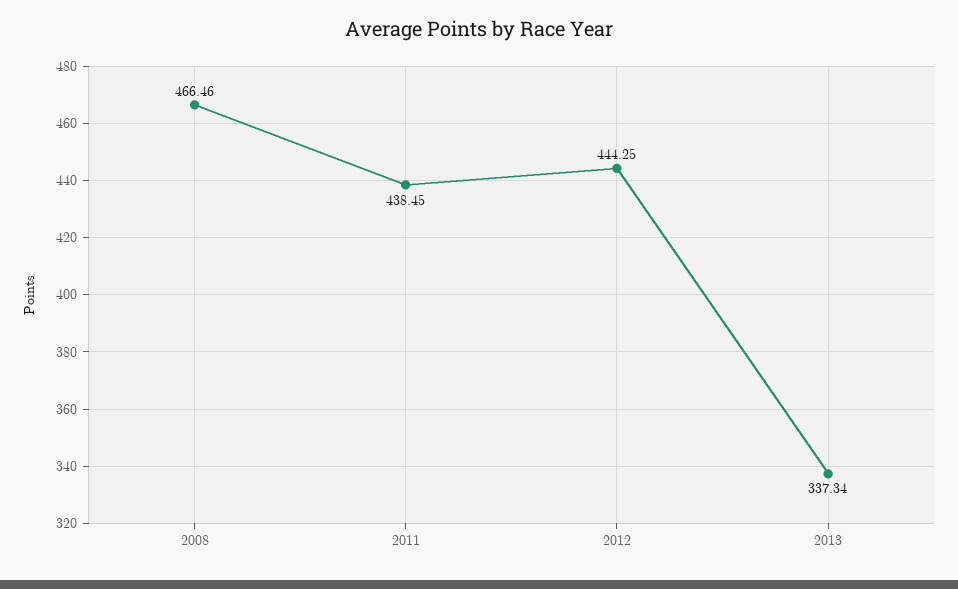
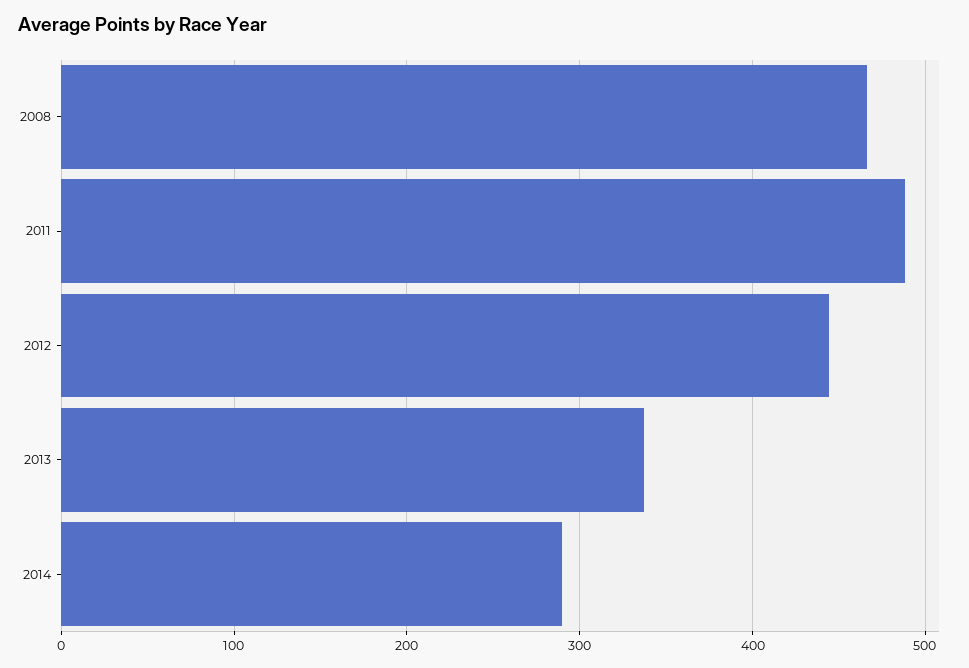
2011: 438.45 -> 490
2014: none -> 290

